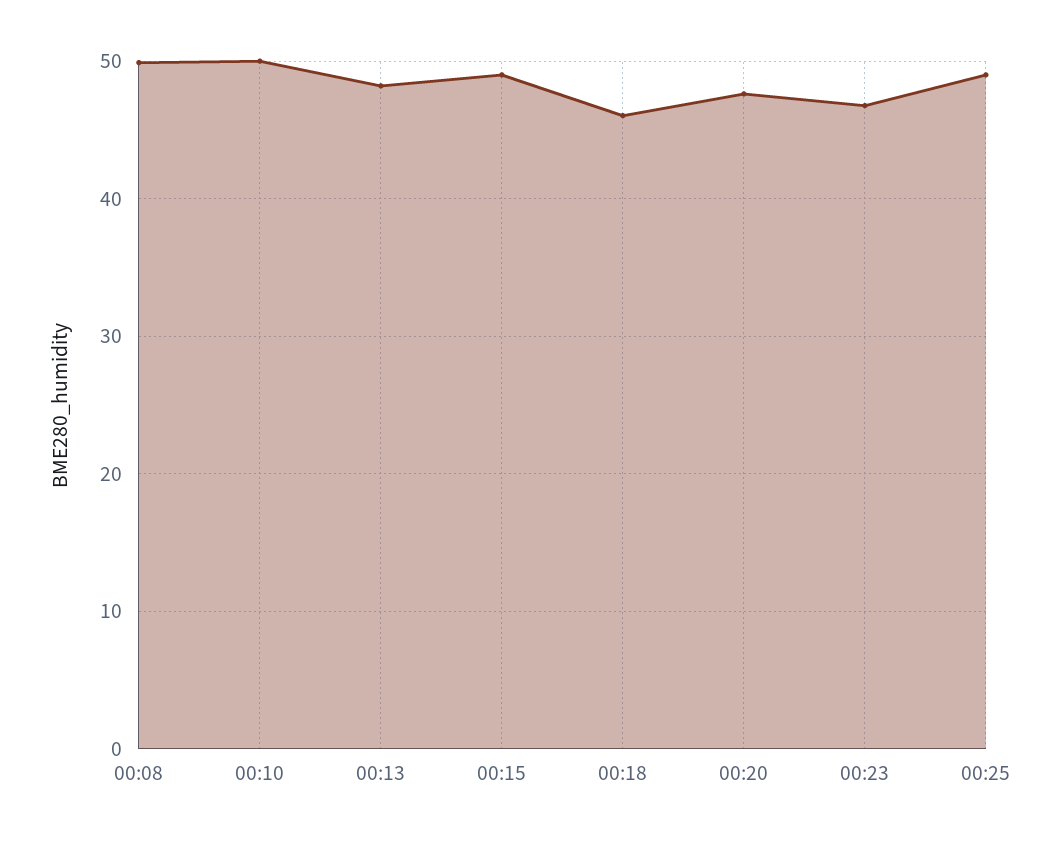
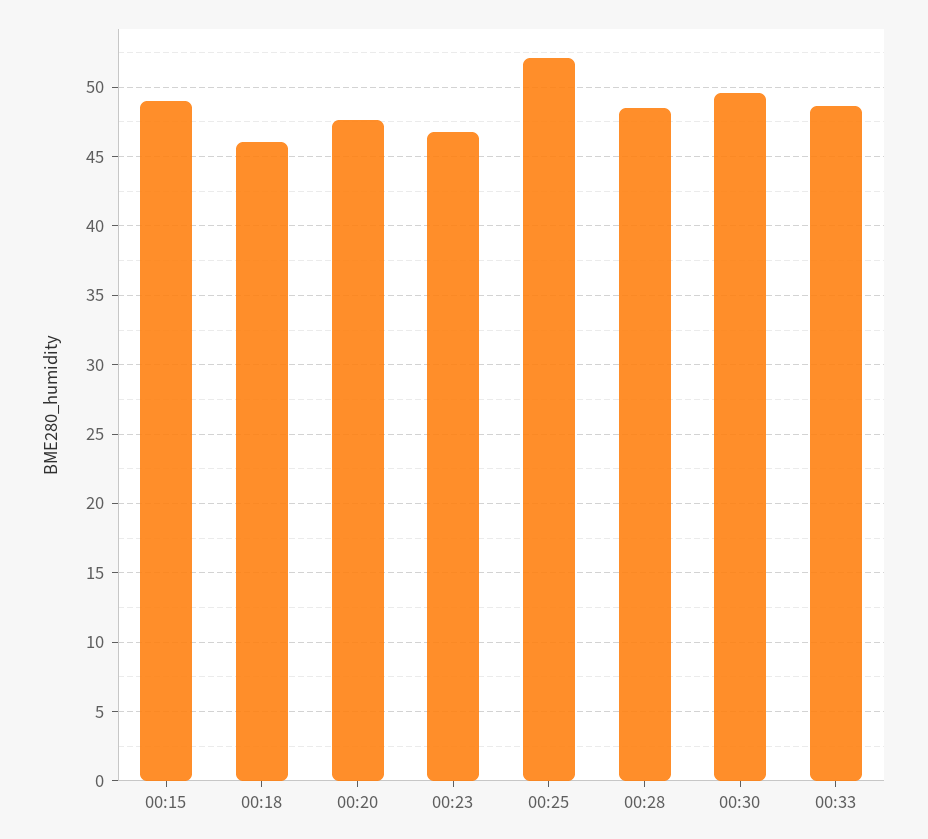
00:08: 50 -> none
00:10: 50 -> none
00:13: 48 -> none
00:25: 49 -> 52
00:28: none -> 48.5
00:30: none -> 49.5
00:33: none -> 48.5

